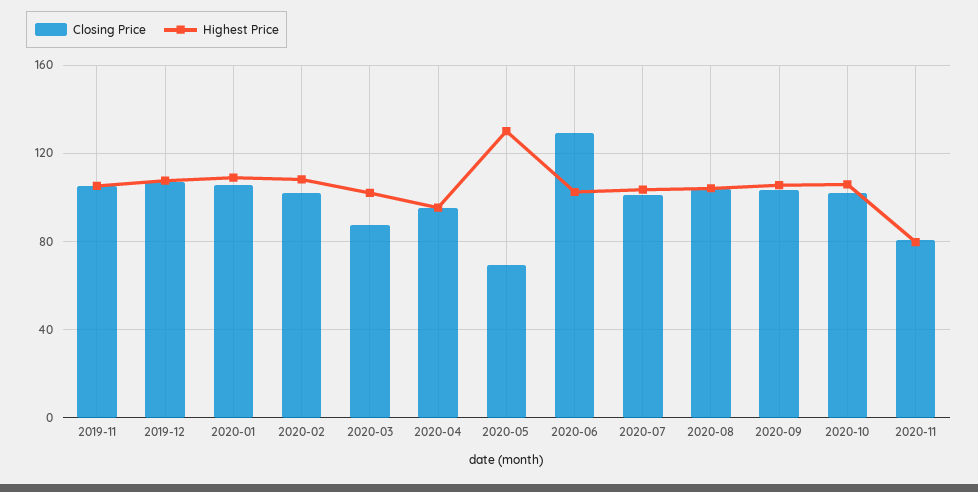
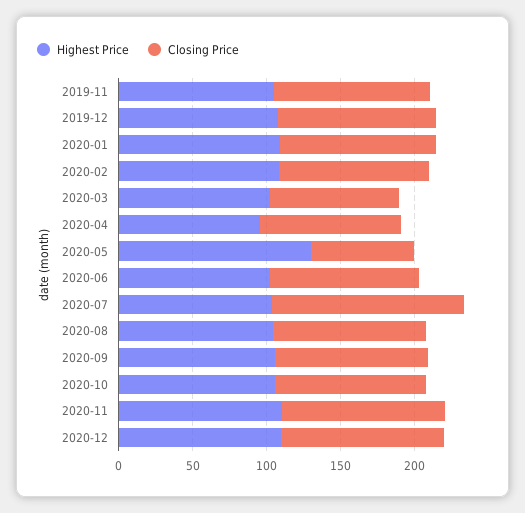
Closing Price, 2020-06: 130 -> 100
Closing Price, 2020-07: 100 -> 130
Closing Price, 2020-11: 80 -> 110
Highest Price, 2020-11: 80 -> 110
Highest Price, 2020-12: none -> 110
Closing Price, 2020-12: none -> 110

